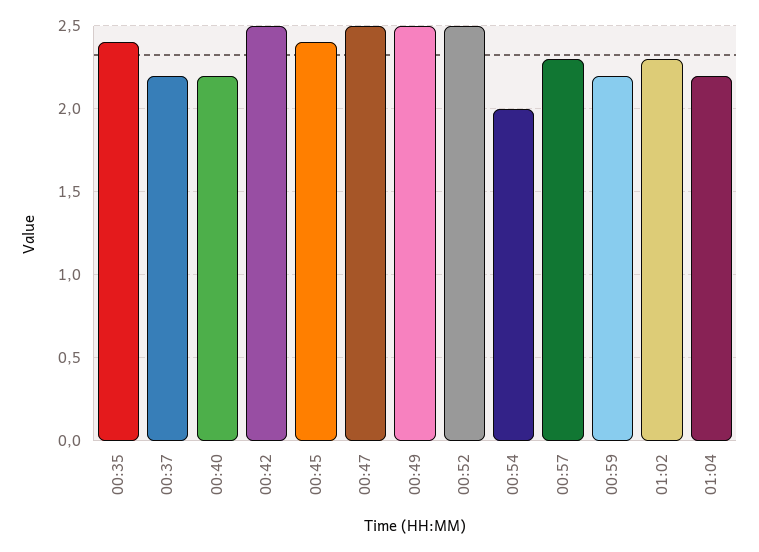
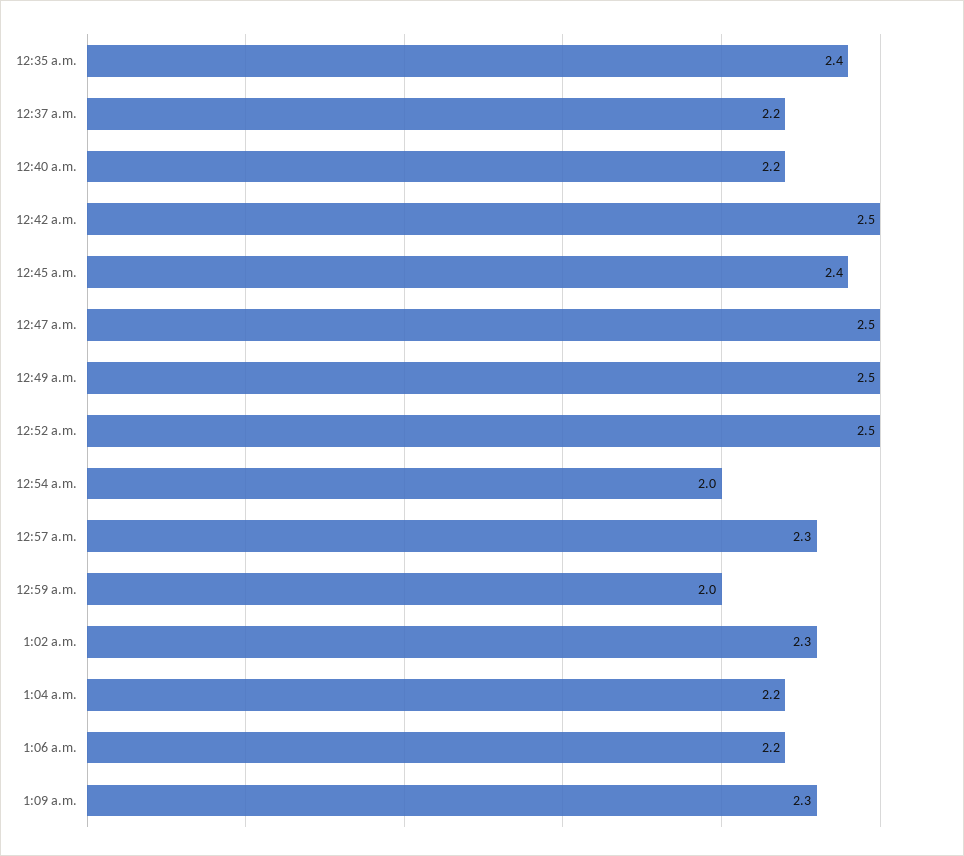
00:59: 2.2 -> 2
1:06 a.m.: none -> 2.2
1:09 a.m.: none -> 2.3

